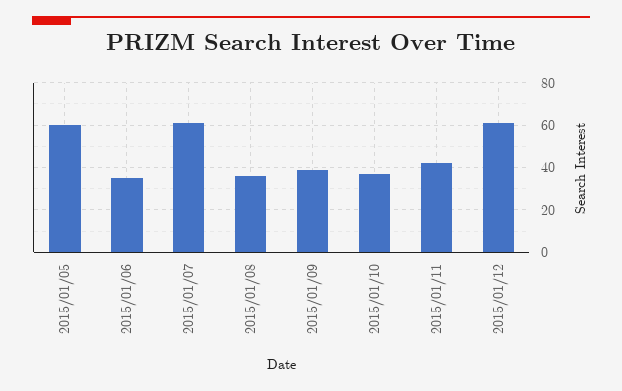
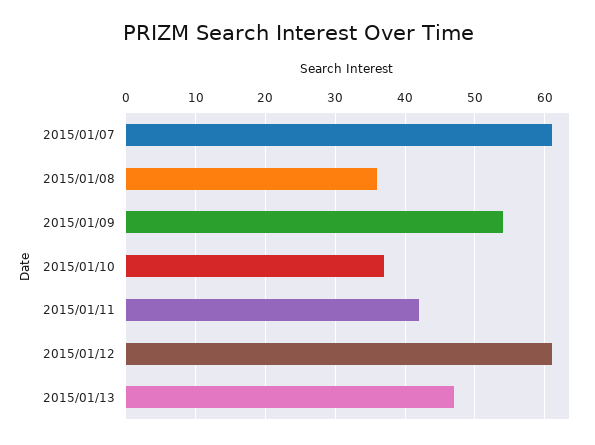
2015/01/05: 60 -> none
2015/01/06: 35 -> none
2015/01/09: 40 -> 54
2015/01/13: none -> 47

